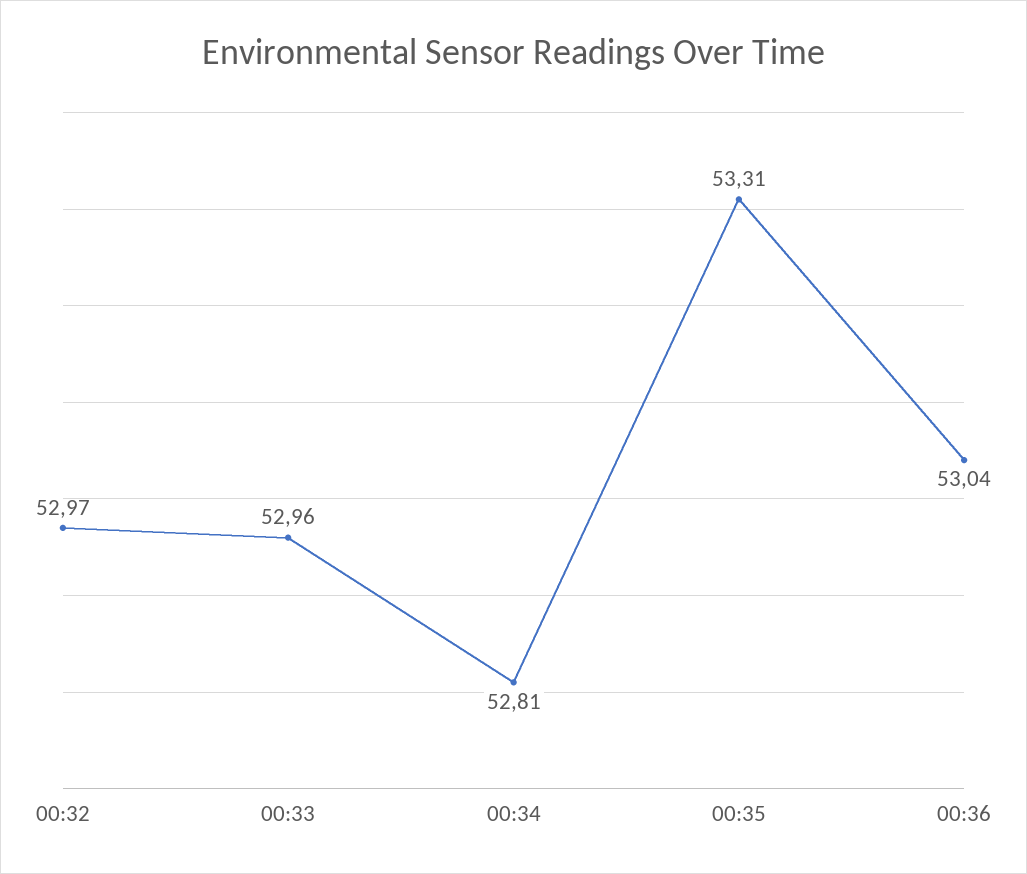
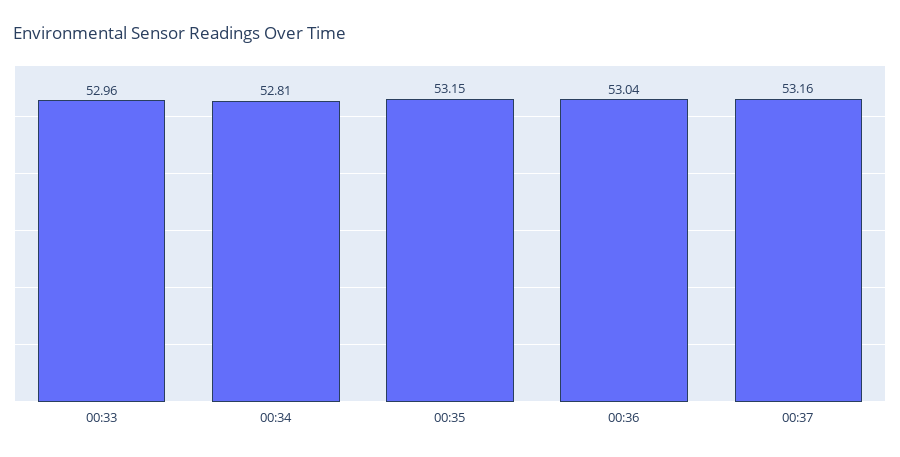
00:32: 52.97 -> none
00:35: 53.31 -> 53.15
00:37: none -> 53.16

